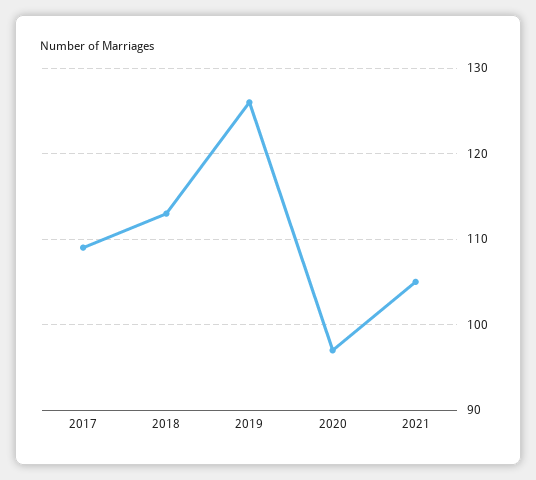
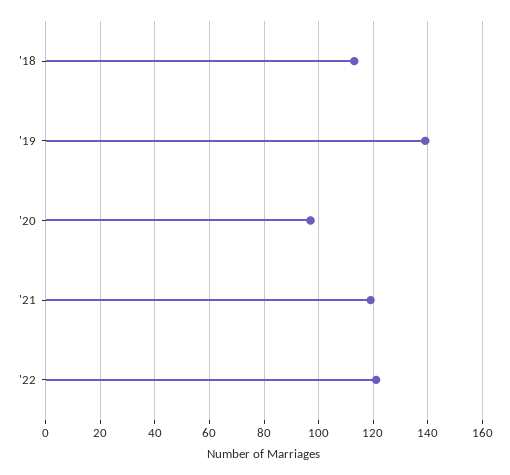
2017: 109 -> none
2019: 126 -> 140
2021: 105 -> 120
'22: none -> 120

